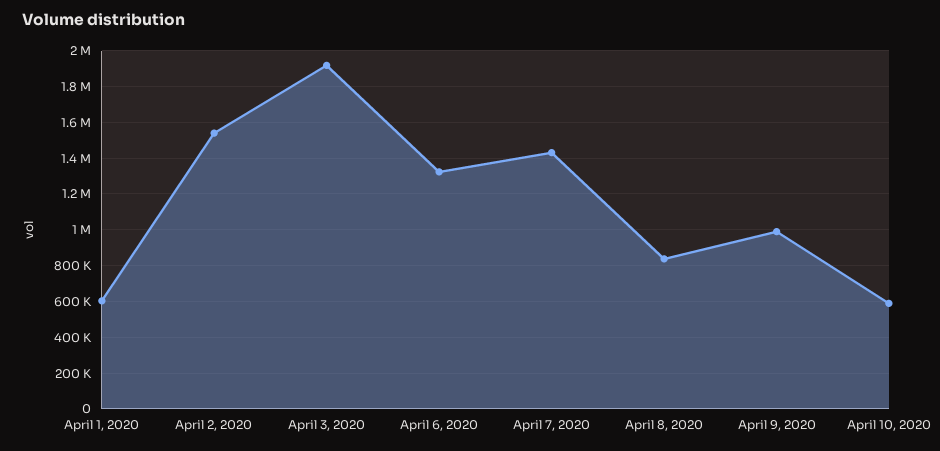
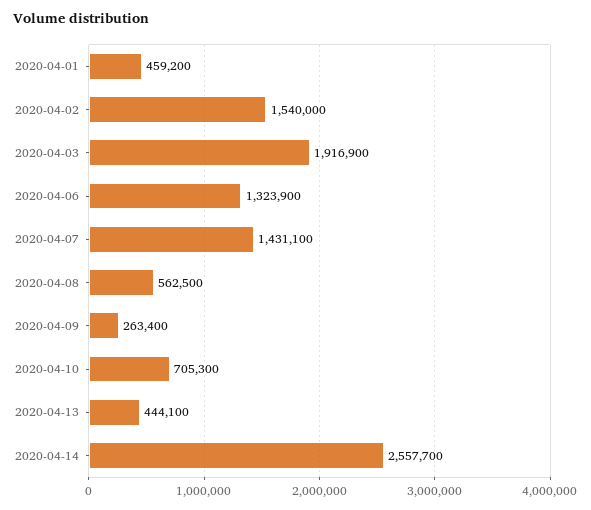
April 1, 2020: 600000 -> 459200
April 8, 2020: 850000 -> 562500
April 9, 2020: 1000000 -> 263400
April 10, 2020: 600000 -> 705300
2020-04-13: none -> 444100
2020-04-14: none -> 2557700

